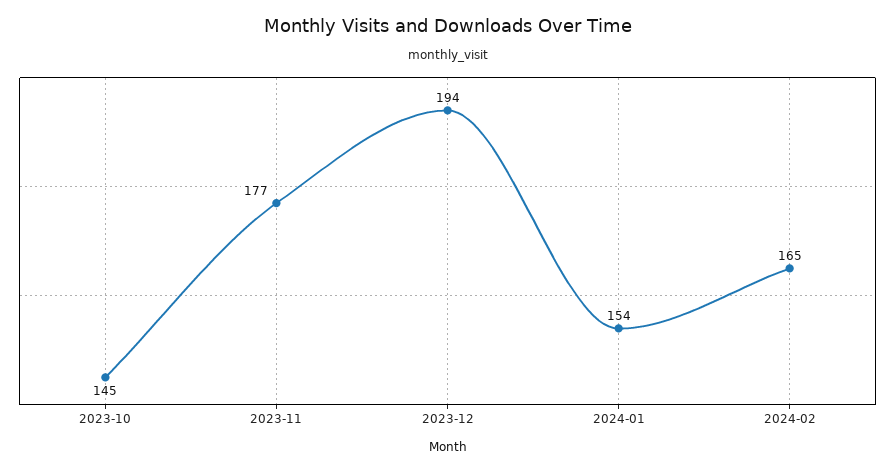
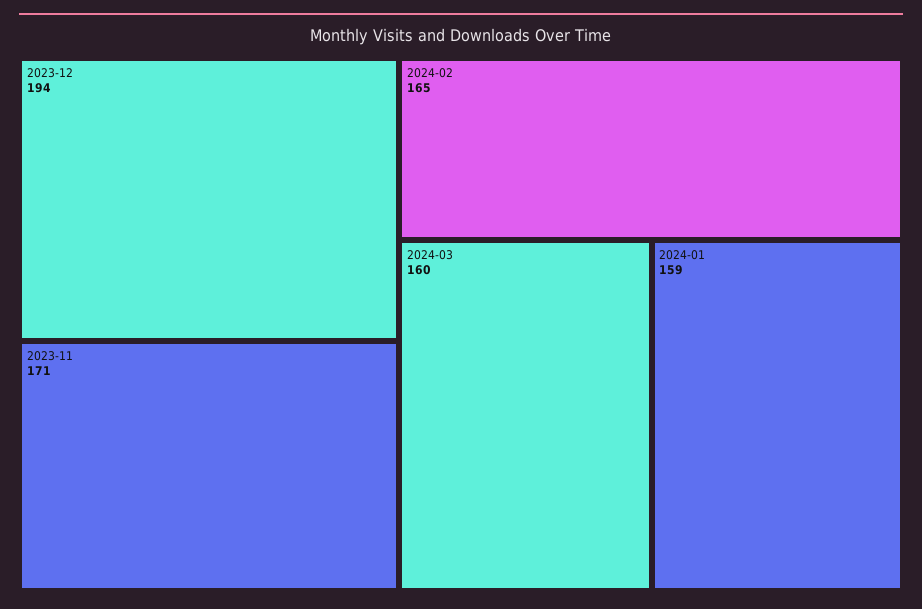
2023-10: 145 -> none
2023-11: 177 -> 171
2024-01: 154 -> 159
2024-03: none -> 160

